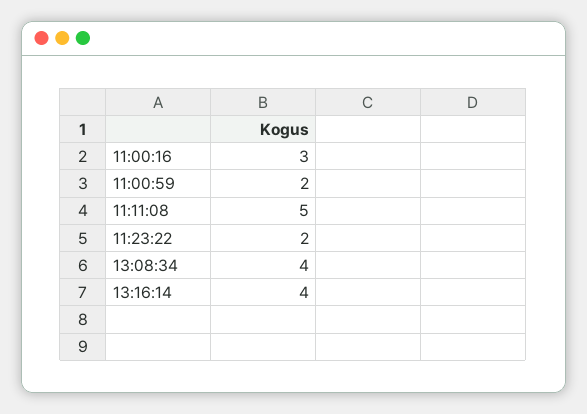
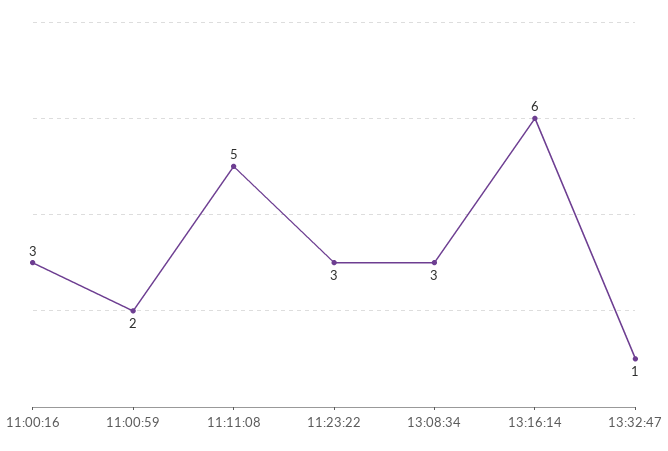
11:23:22: 2 -> 3
13:08:34: 4 -> 3
13:16:14: 4 -> 6
13:32:47: none -> 1

